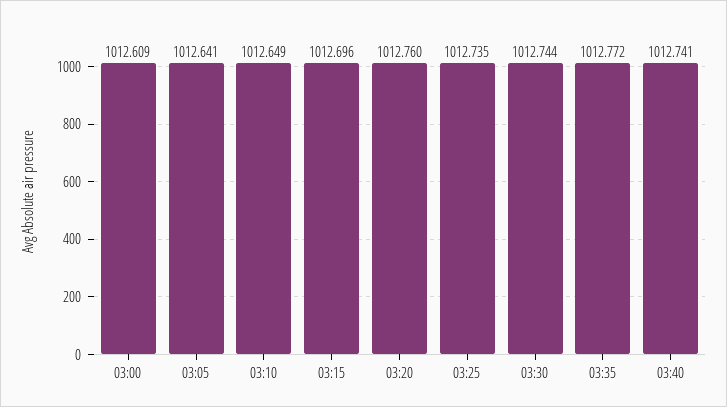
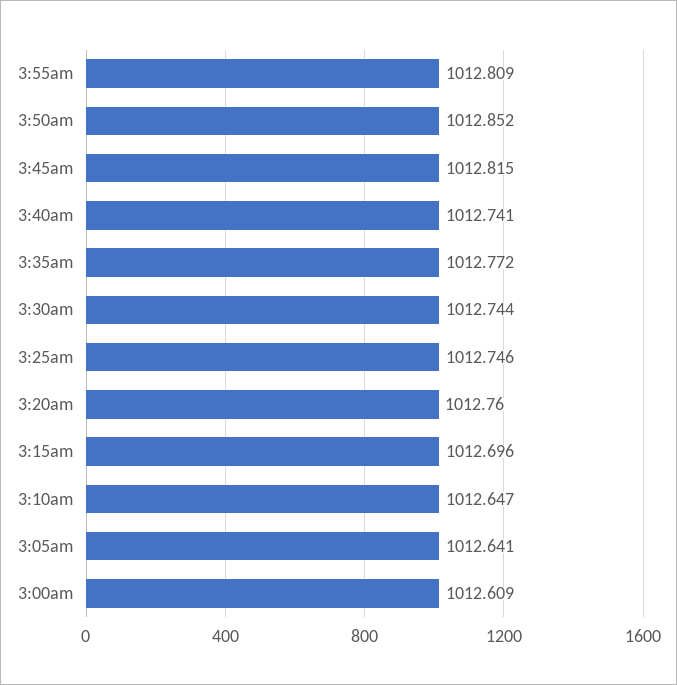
03:10: 1012.649 -> 1012.647
03:25: 1012.735 -> 1012.746
3:55am: none -> 1012.809
3:50am: none -> 1012.852
3:45am: none -> 1012.815

